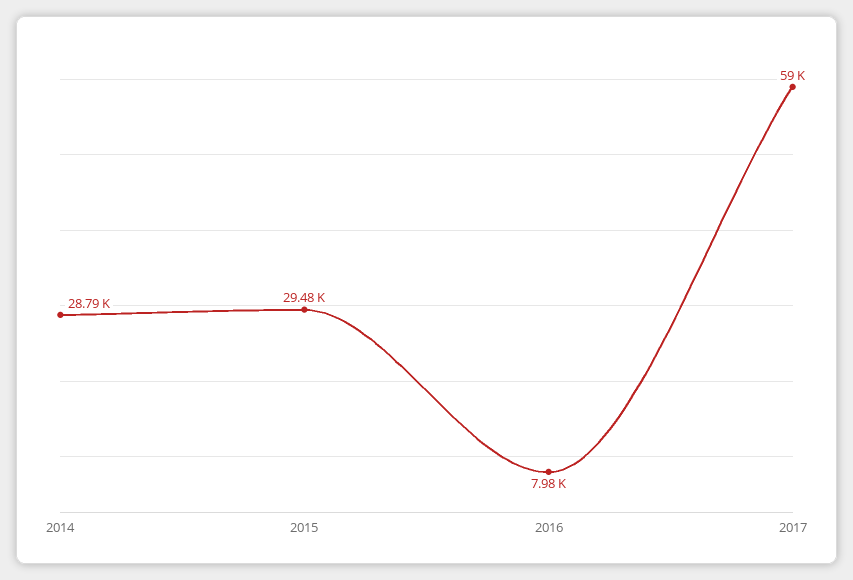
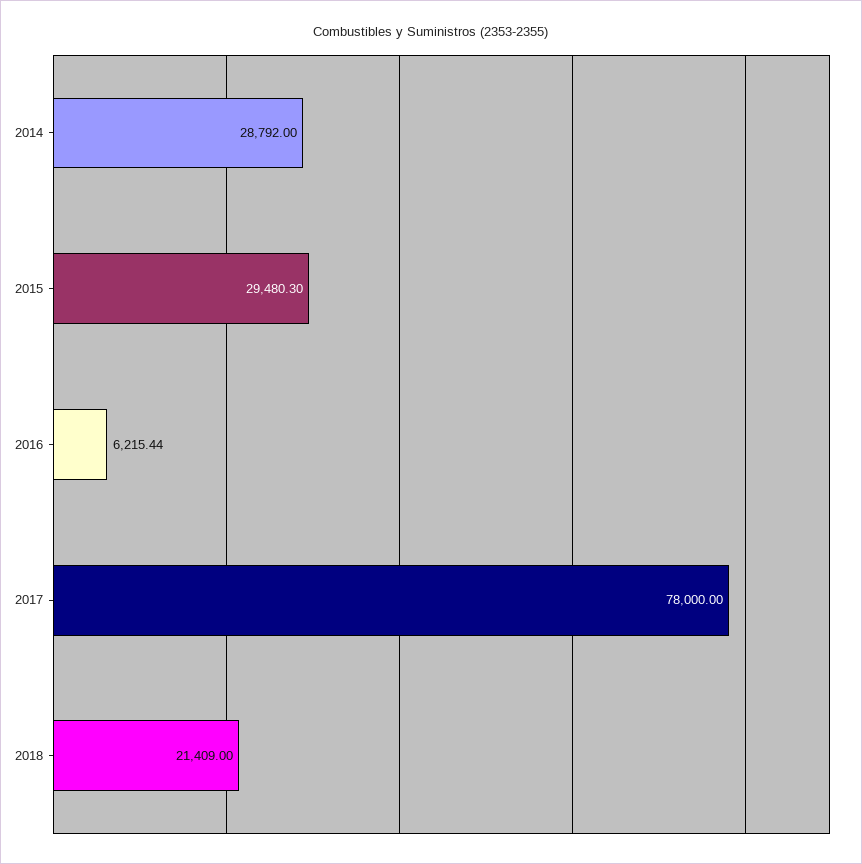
2016: 7980 -> 6215.44
2017: 59000 -> 78000
2018: none -> 21409

